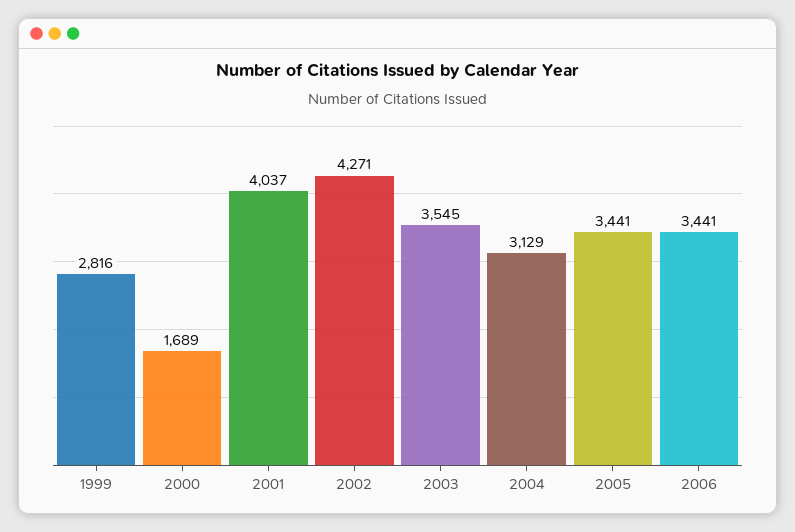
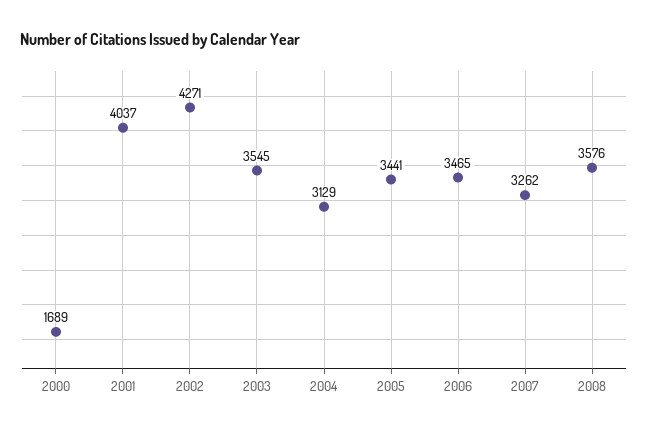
1999: 2816 -> none
2006: 3441 -> 3465
2007: none -> 3262
2008: none -> 3576

